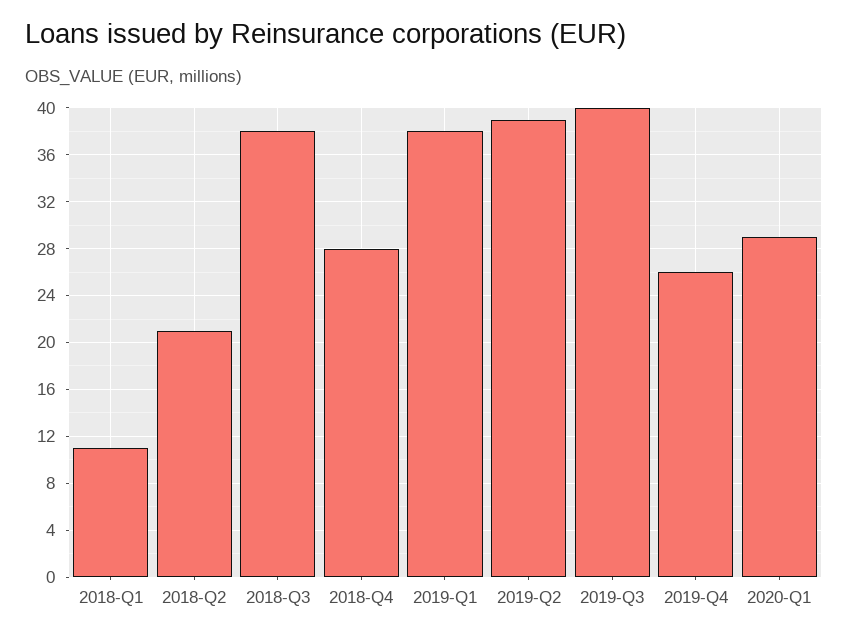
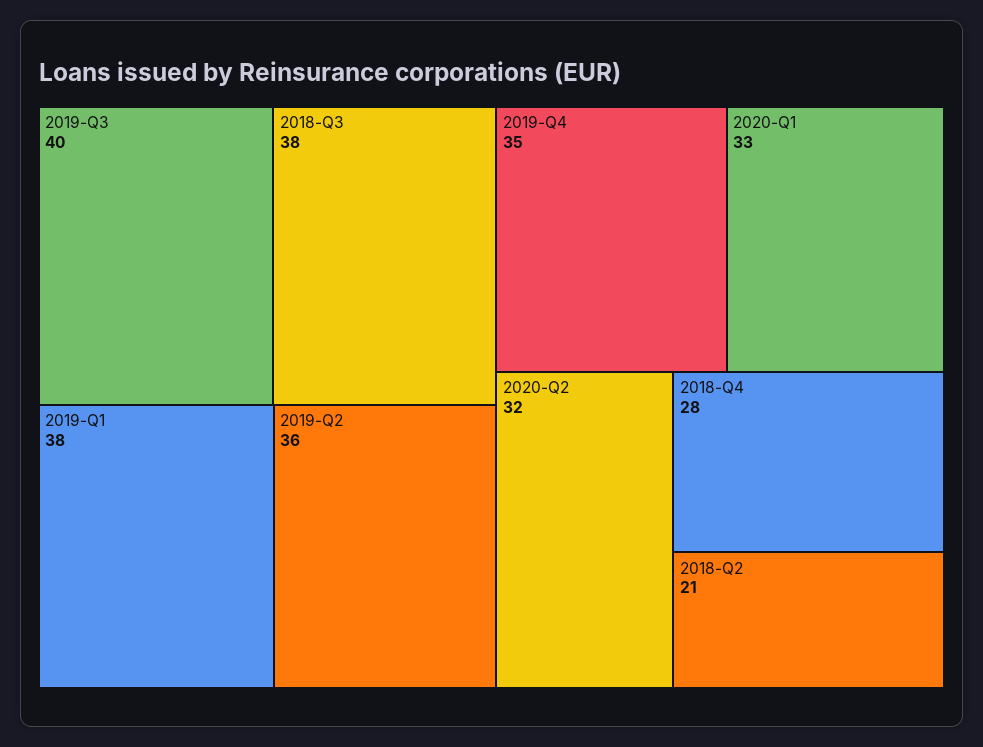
2018-Q1: 11 -> none
2019-Q2: 39 -> 36
2019-Q4: 26 -> 35
2020-Q1: 29 -> 33
2020-Q2: none -> 32

